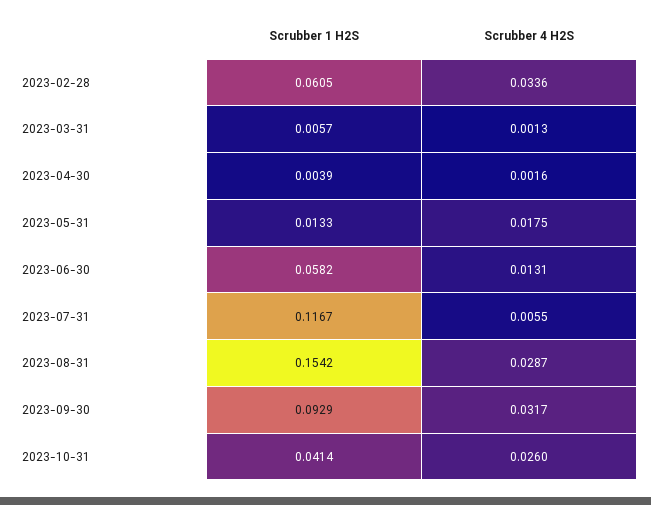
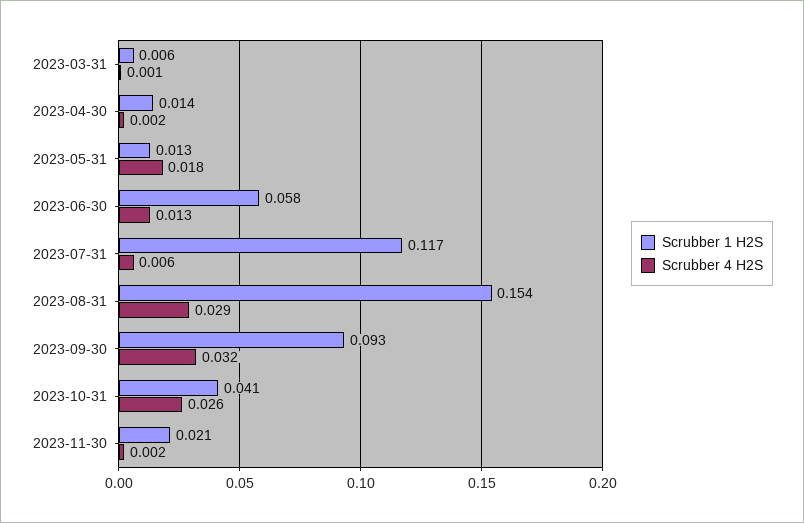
Scrubber 1 H2S, 2023-02-28: 0.0605 -> none
Scrubber 4 H2S, 2023-02-28: 0.0336 -> none
Scrubber 1 H2S, 2023-04-30: 0.0039 -> 0.014
Scrubber 1 H2S, 2023-11-30: none -> 0.021
Scrubber 4 H2S, 2023-11-30: none -> 0.002

